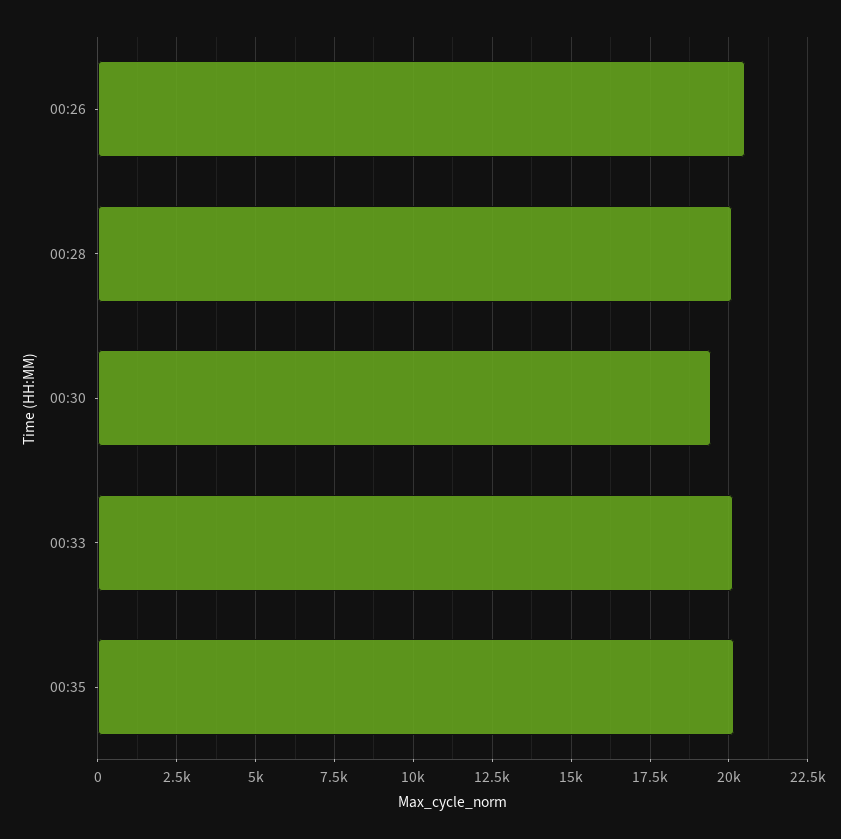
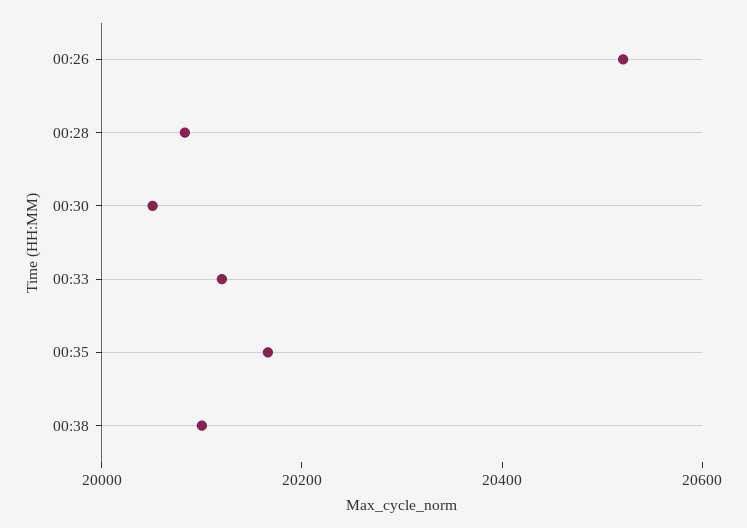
00:30: 19500 -> 20050
00:38: none -> 20100

